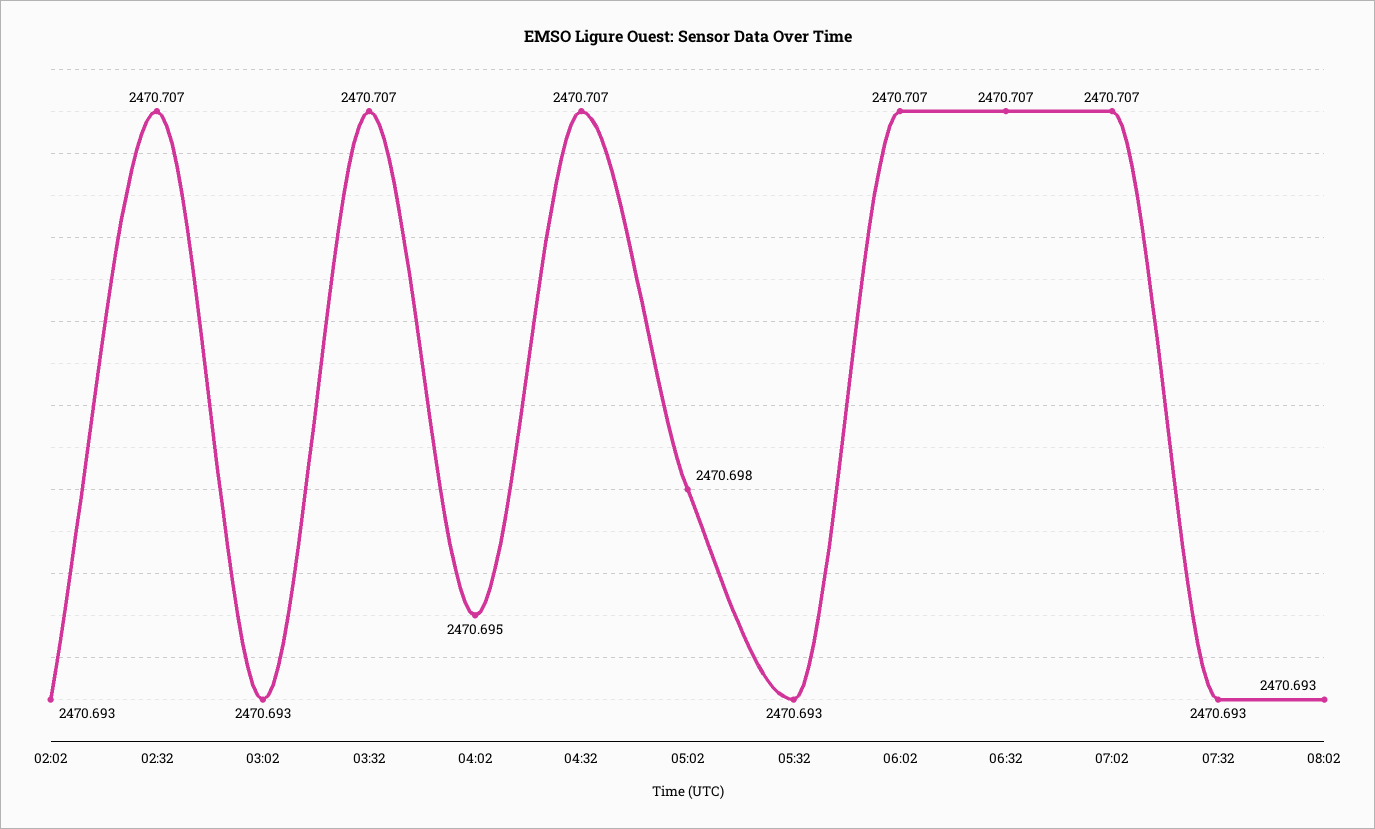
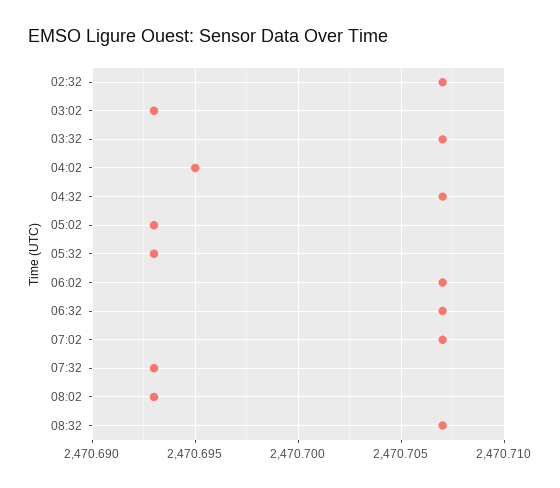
02:02: 2470.693 -> none
05:02: 2470.698 -> 2470.693
08:32: none -> 2470.707

